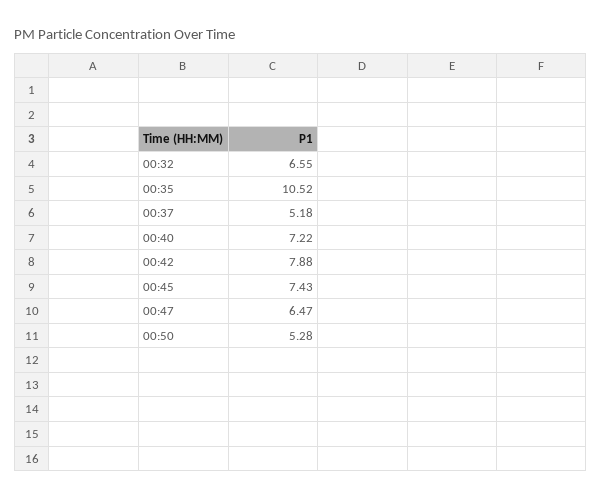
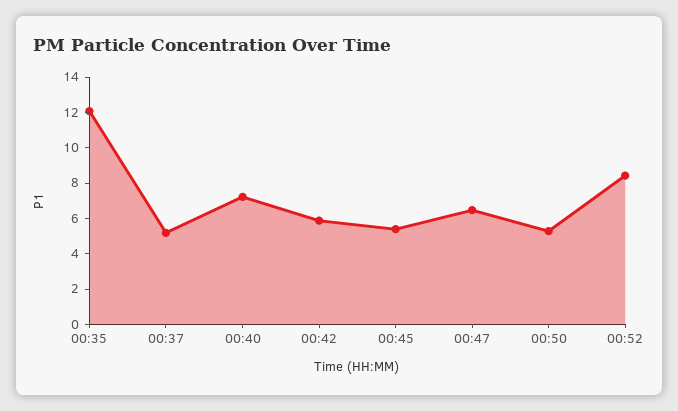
00:32: 6.55 -> none
00:35: 10.52 -> 12
00:42: 7.88 -> 6
00:45: 7.43 -> 5.5
00:52: none -> 8.5

